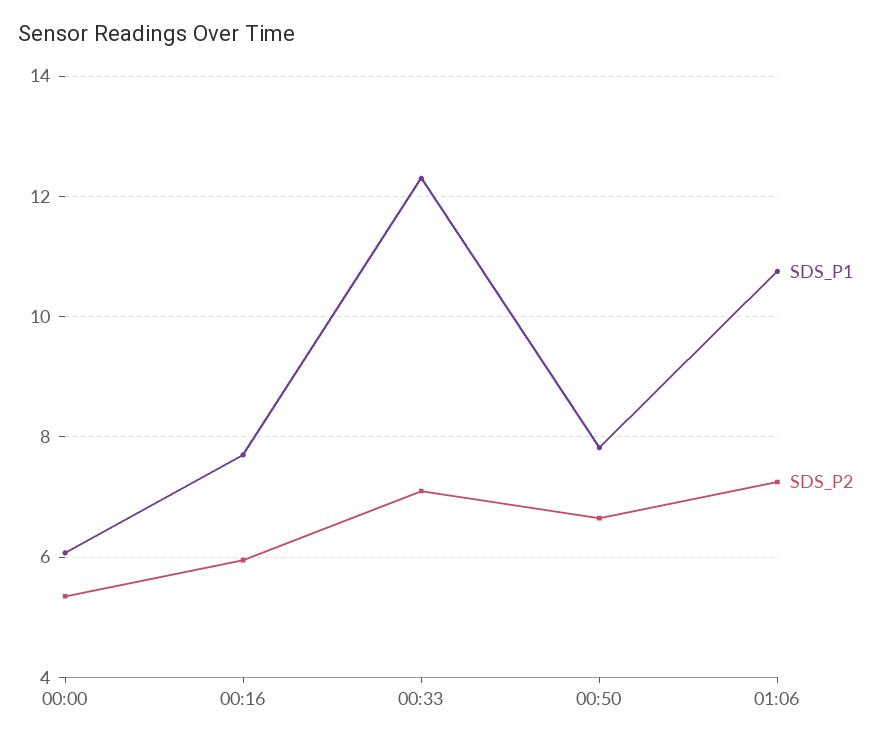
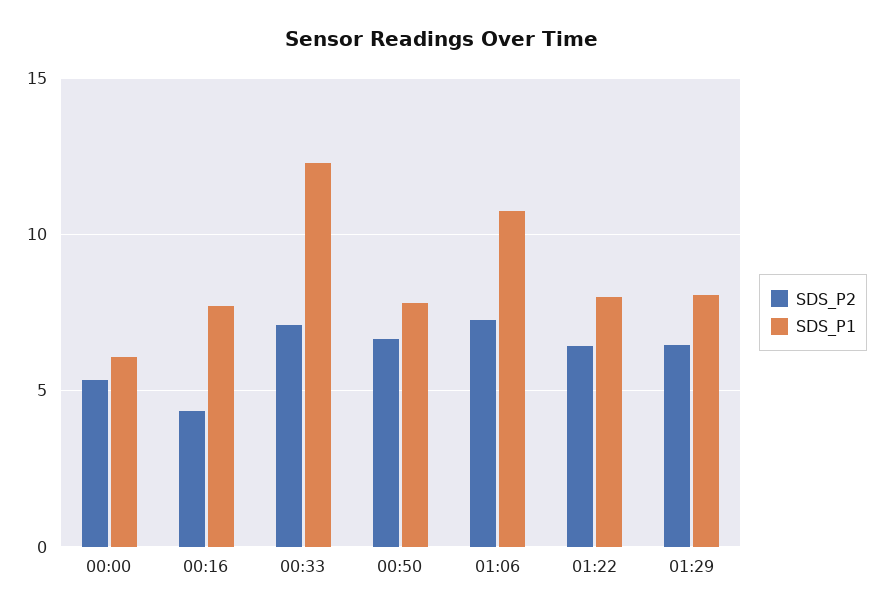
SDS_P2, 00:16: 6 -> 4.5
SDS_P2, 01:22: none -> 6.5
SDS_P1, 01:22: none -> 8
SDS_P2, 01:29: none -> 6.5
SDS_P1, 01:29: none -> 8

